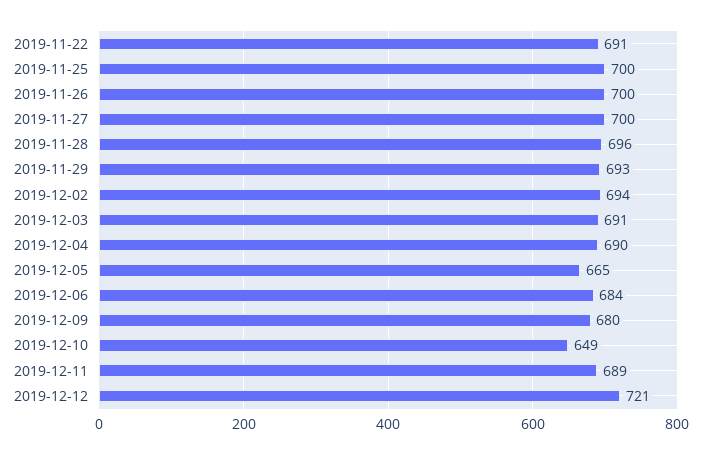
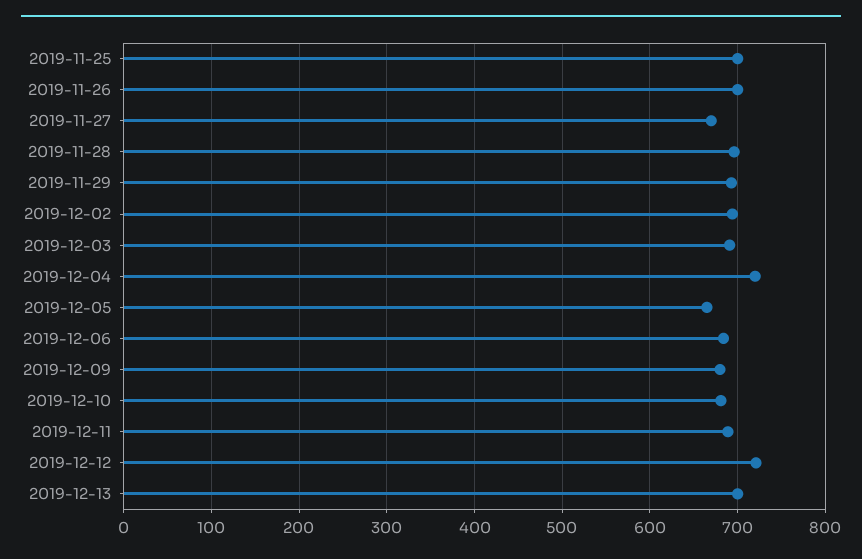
2019-11-22: 691 -> none
2019-11-27: 700 -> 670
2019-12-04: 690 -> 720
2019-12-10: 649 -> 680
2019-12-13: none -> 700

